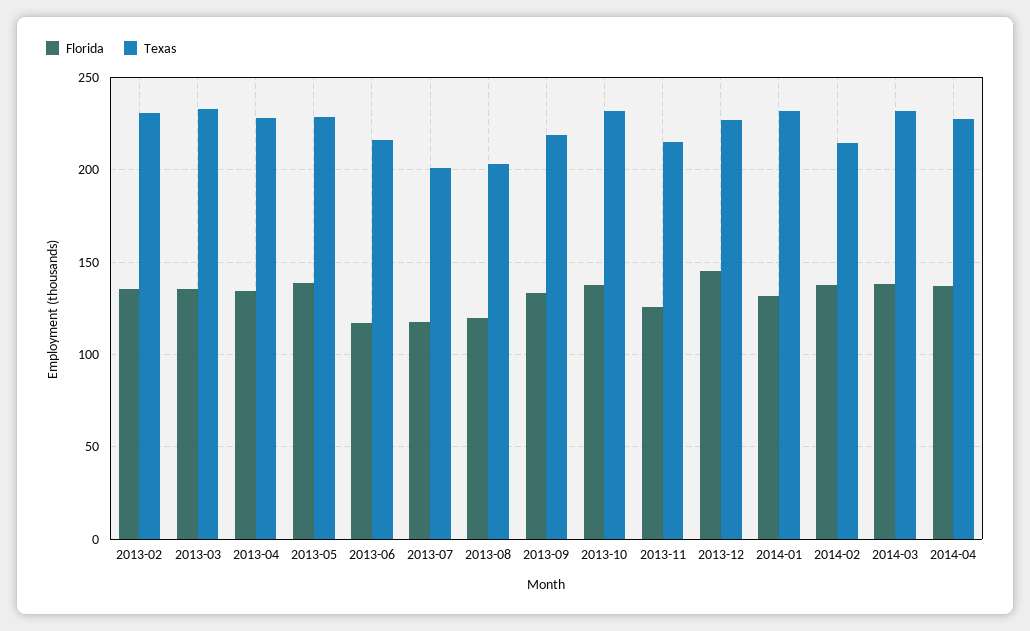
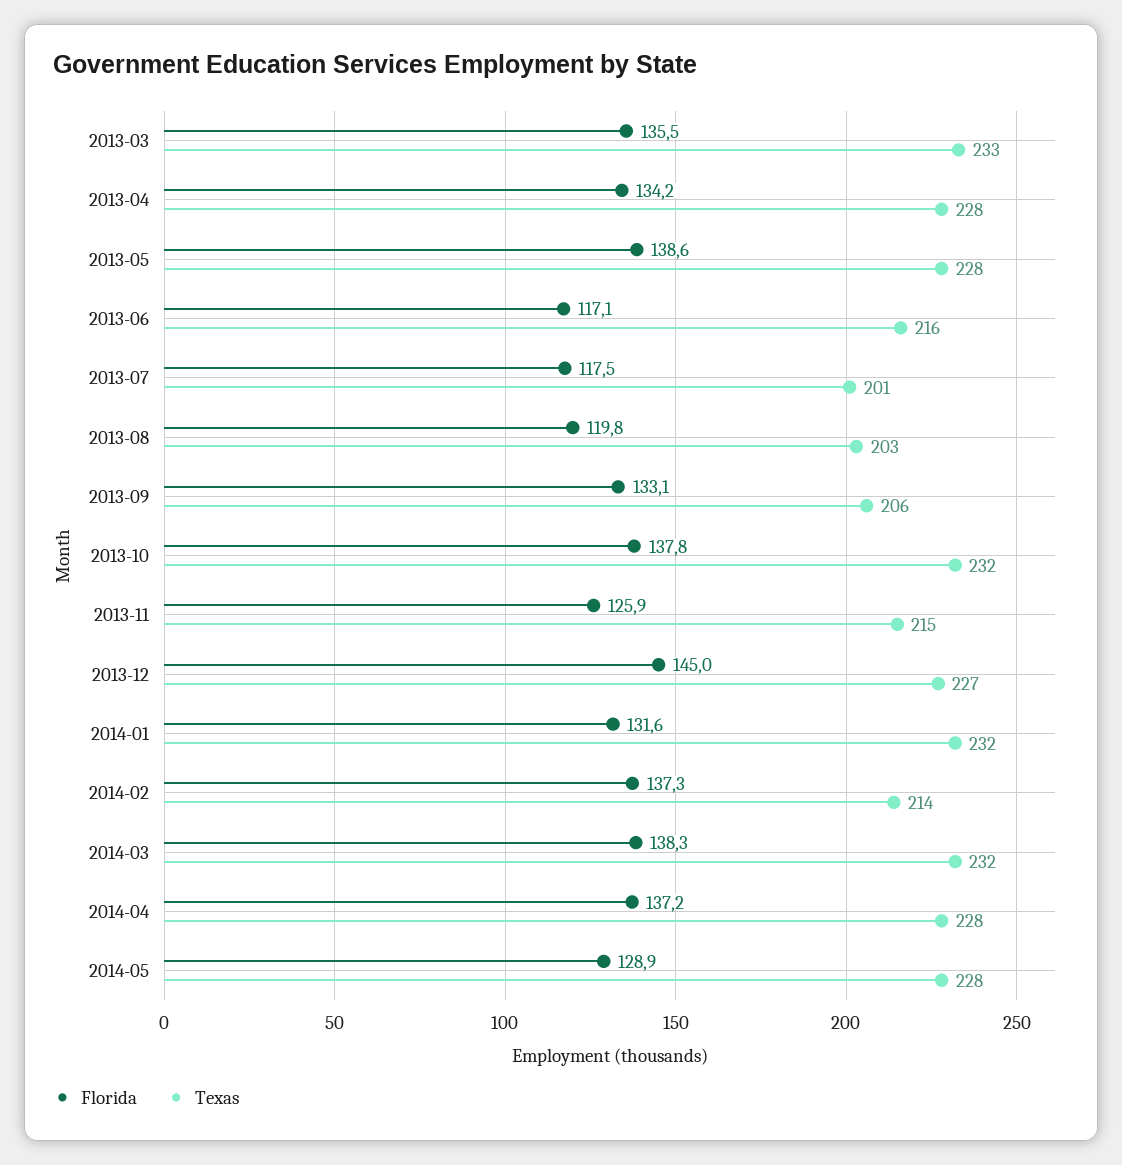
Florida, 2013-02: 135 -> none
Texas, 2013-02: 230 -> none
Texas, 2013-09: 220 -> 206
Florida, 2014-05: none -> 128.9
Texas, 2014-05: none -> 228

